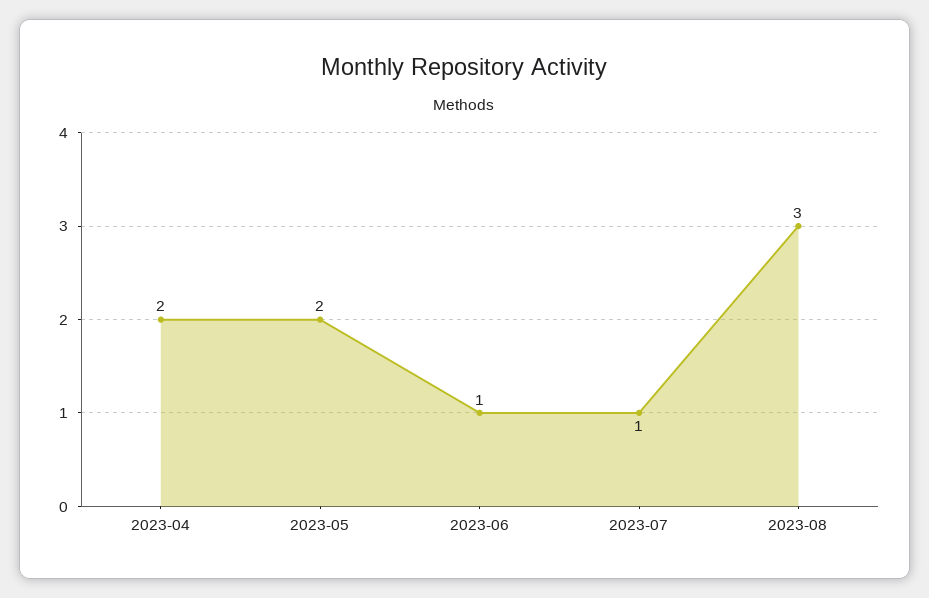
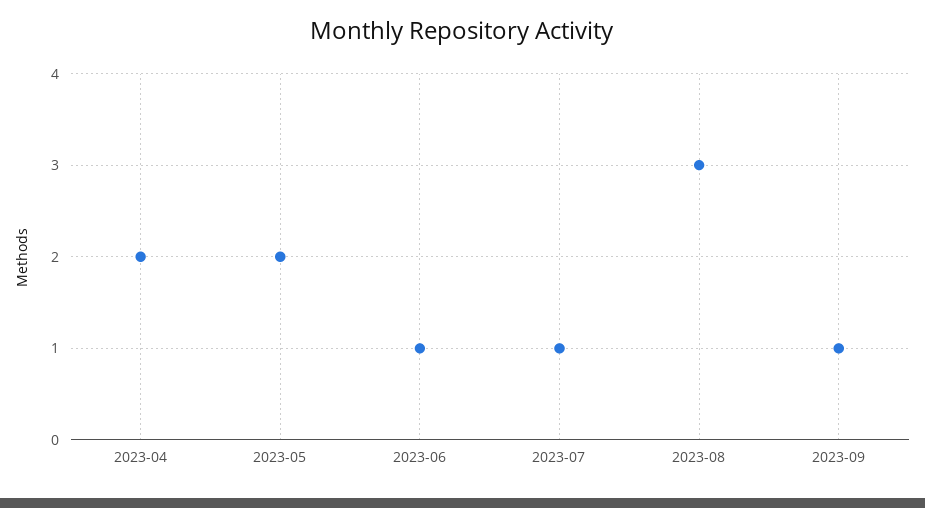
2023-09: none -> 1

